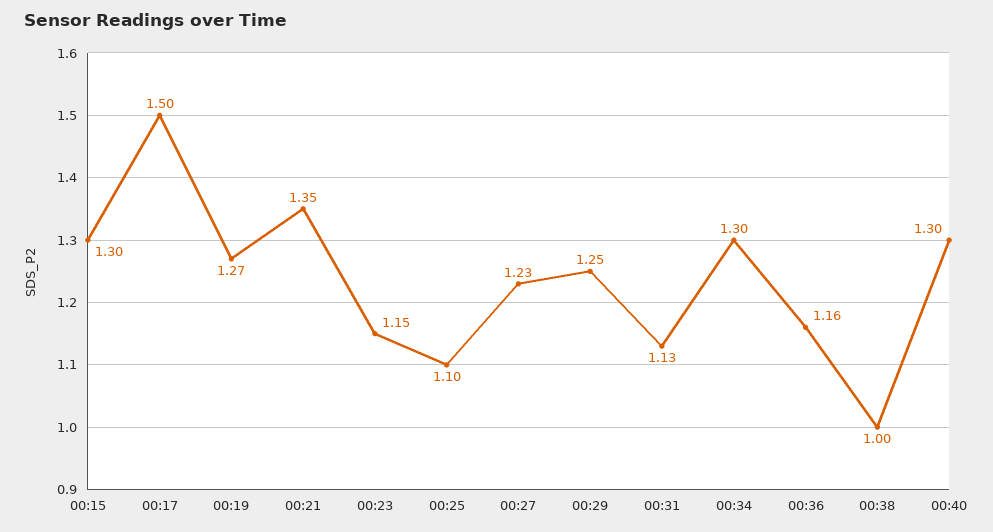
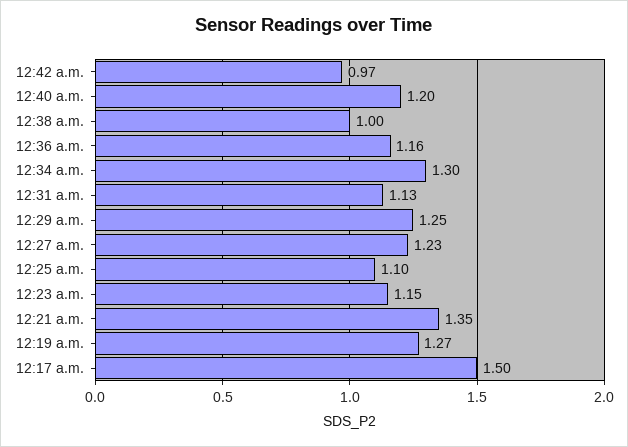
00:15: 1.3 -> none
00:40: 1.3 -> 1.2
12:42 a.m.: none -> 0.97

